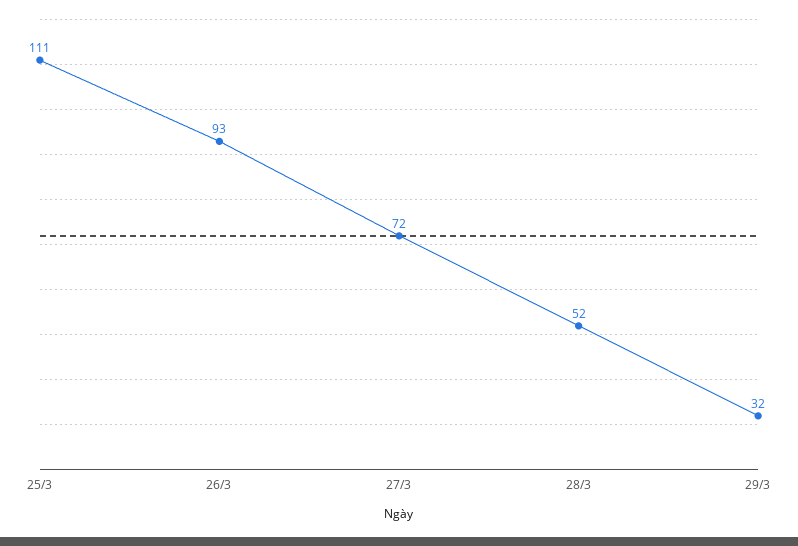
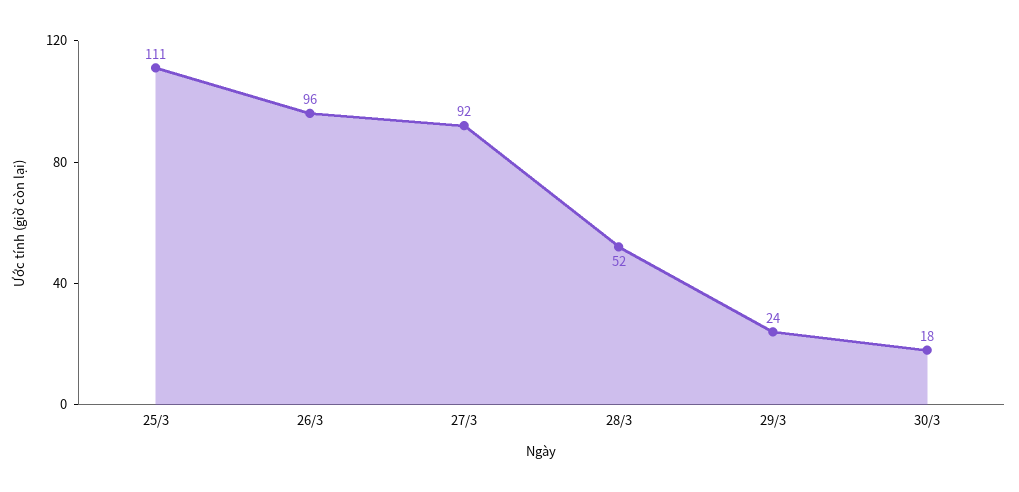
26/3: 93 -> 96
27/3: 72 -> 92
29/3: 32 -> 24
30/3: none -> 18

